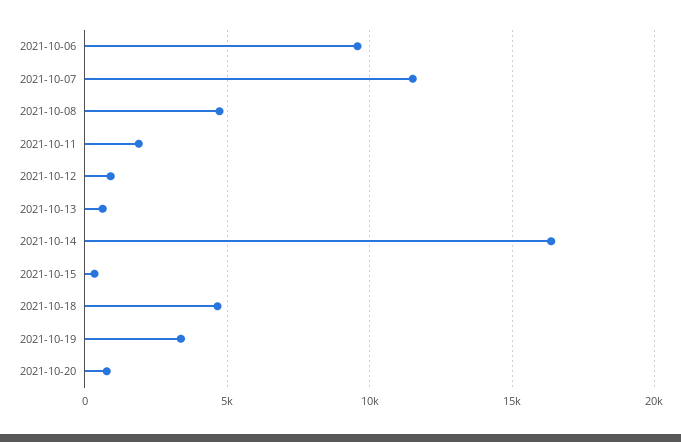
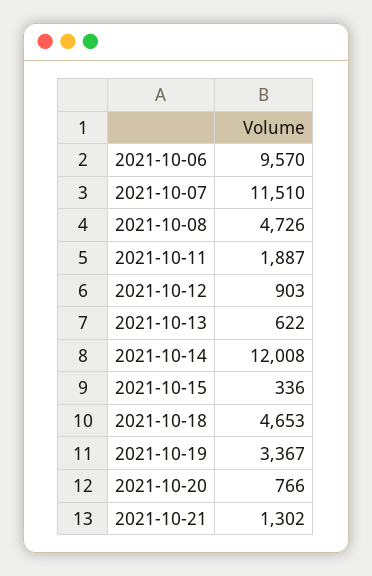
2021-10-14: 16500 -> 12008
2021-10-21: none -> 1302

